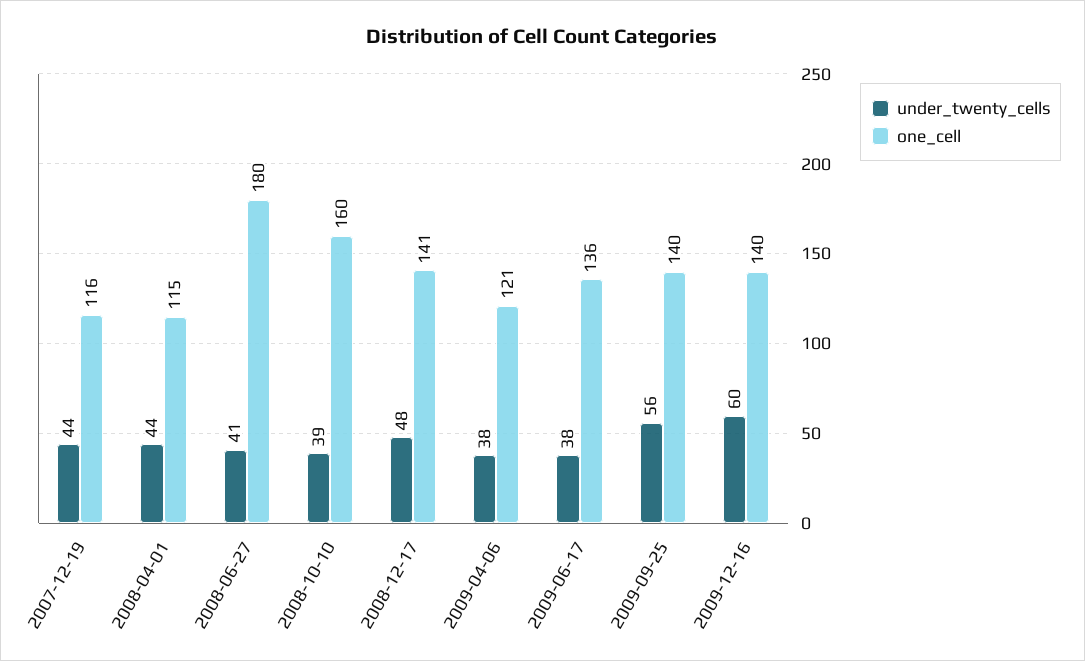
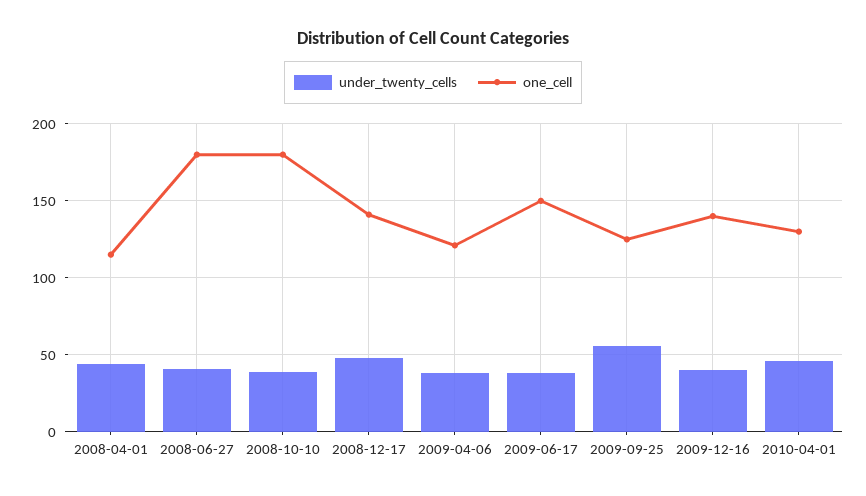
under_twenty_cells, 2007-12-19: 44 -> none
one_cell, 2007-12-19: 116 -> none
one_cell, 2008-10-10: 160 -> 180
one_cell, 2009-06-17: 136 -> 150
one_cell, 2009-09-25: 140 -> 125
under_twenty_cells, 2009-12-16: 60 -> 40
under_twenty_cells, 2010-04-01: none -> 45
one_cell, 2010-04-01: none -> 130

